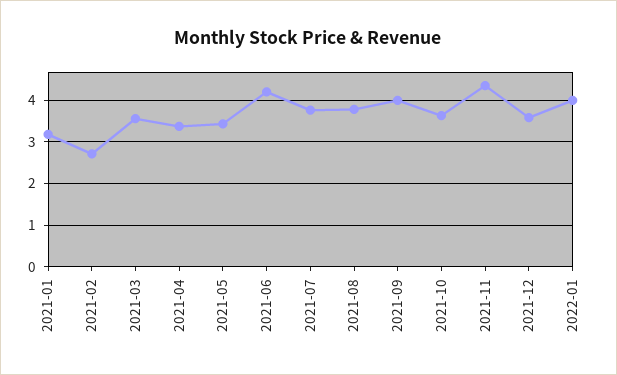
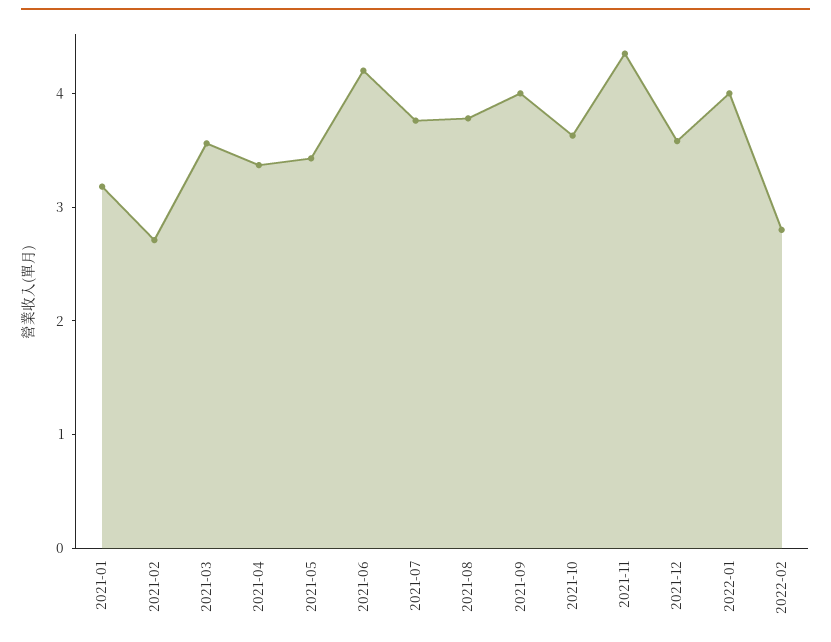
2022-02: none -> 2.8

